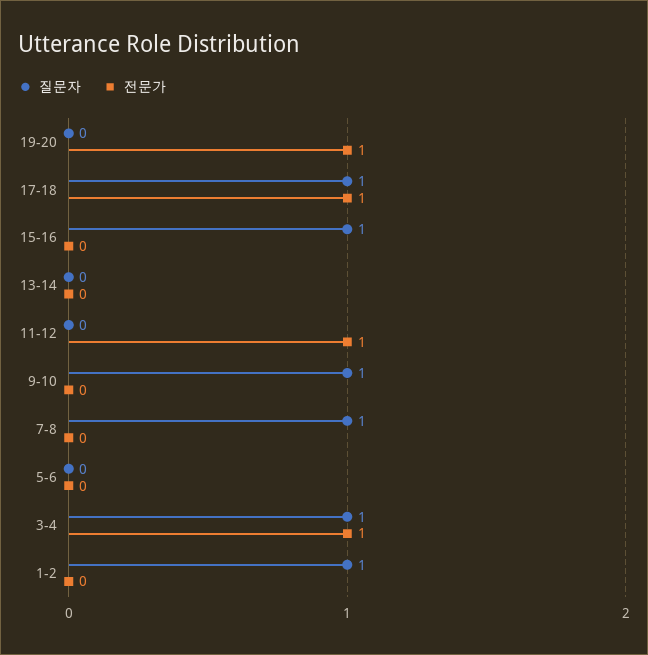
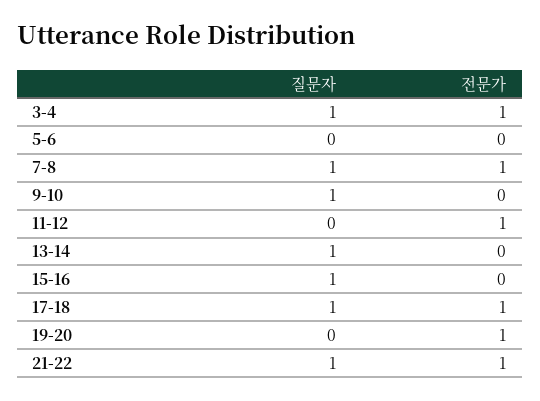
질문자, 13-14: 0 -> 1
전문가, 7-8: 0 -> 1
질문자, 1-2: 1 -> none
전문가, 1-2: 0 -> none
질문자, 21-22: none -> 1
전문가, 21-22: none -> 1

